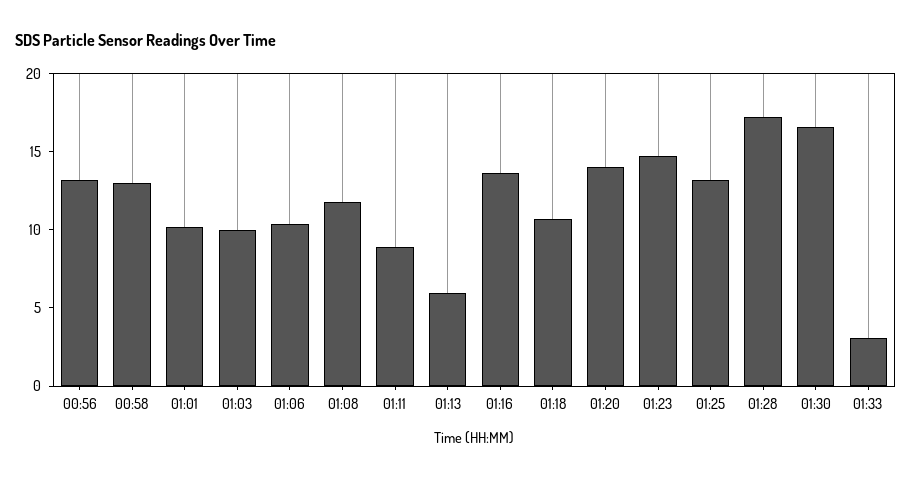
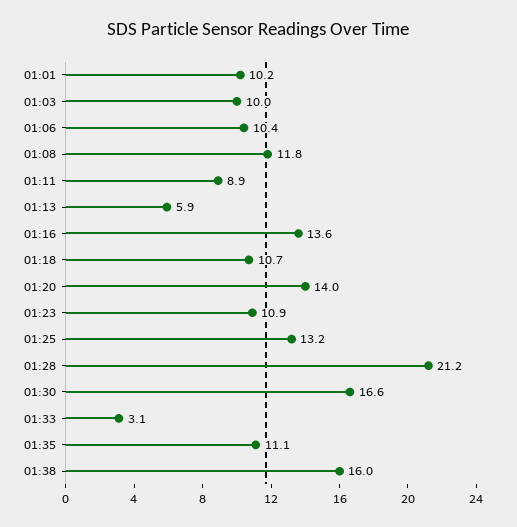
00:56: 13 -> none
00:58: 13 -> none
01:23: 15 -> 10.9
01:28: 17 -> 21.2
01:35: none -> 11.1
01:38: none -> 16

